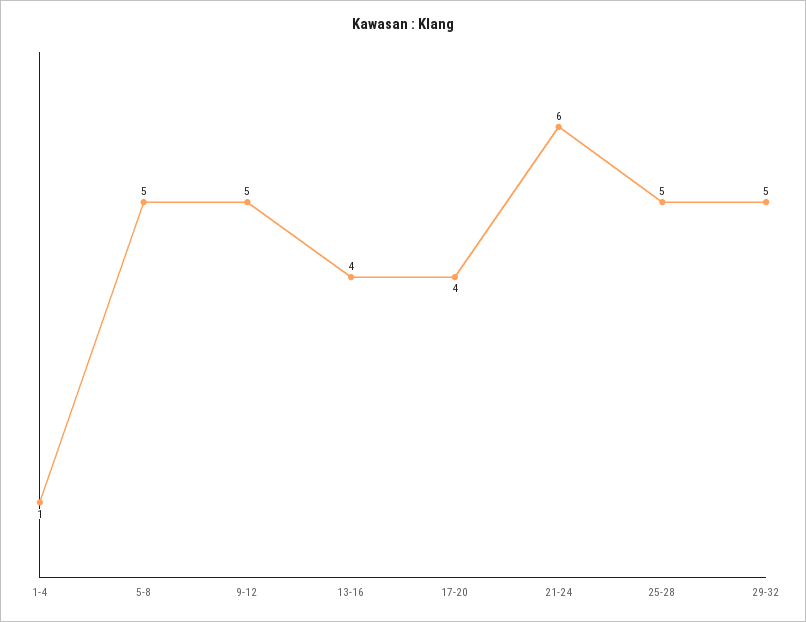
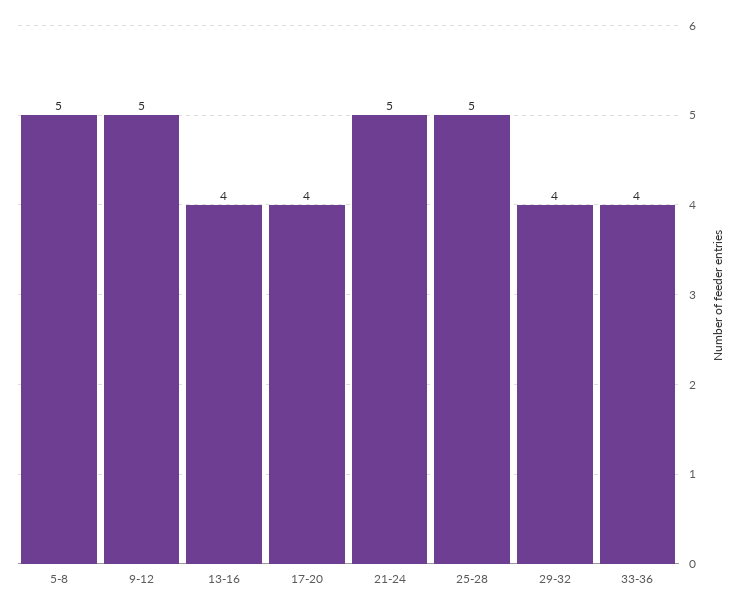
1-4: 1 -> none
21-24: 6 -> 5
29-32: 5 -> 4
33-36: none -> 4

